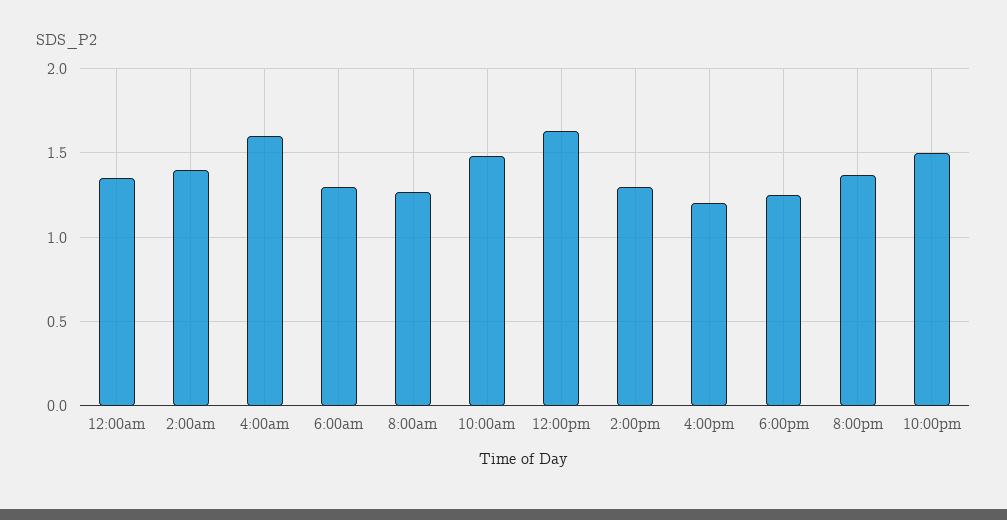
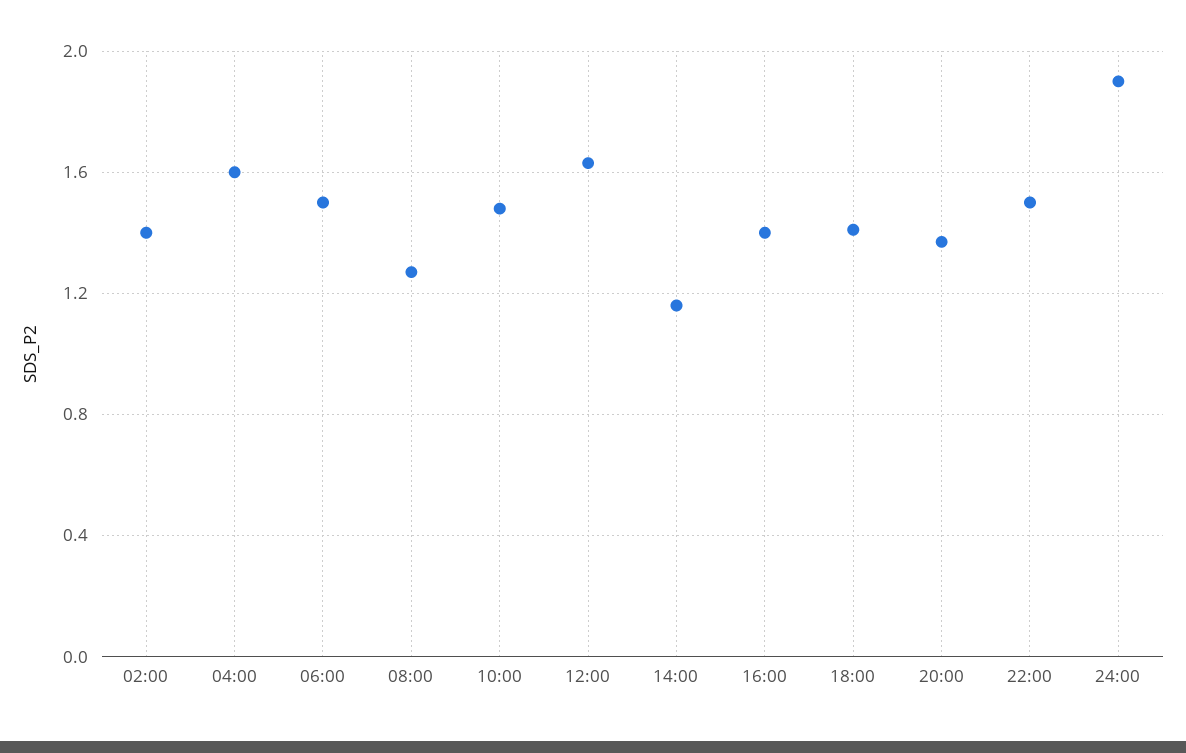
12:00am: 1.35 -> none
6:00am: 1.3 -> 1.5
2:00pm: 1.3 -> 1.15
4:00pm: 1.2 -> 1.4
6:00pm: 1.25 -> 1.4
24:00: none -> 1.9

